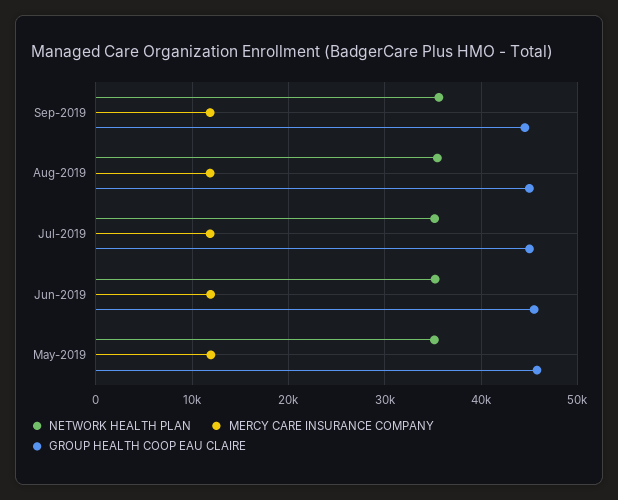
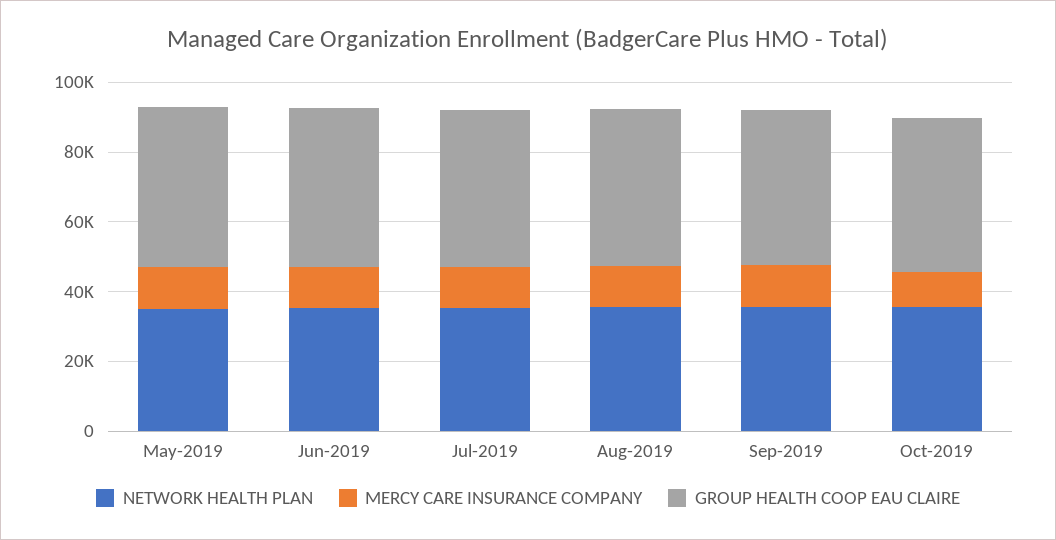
NETWORK HEALTH PLAN, Oct-2019: none -> 35000
MERCY CARE INSURANCE COMPANY, Oct-2019: none -> 10000
GROUP HEALTH COOP EAU CLAIRE, Oct-2019: none -> 45000

